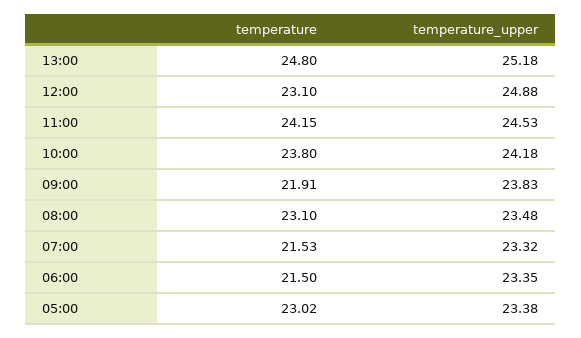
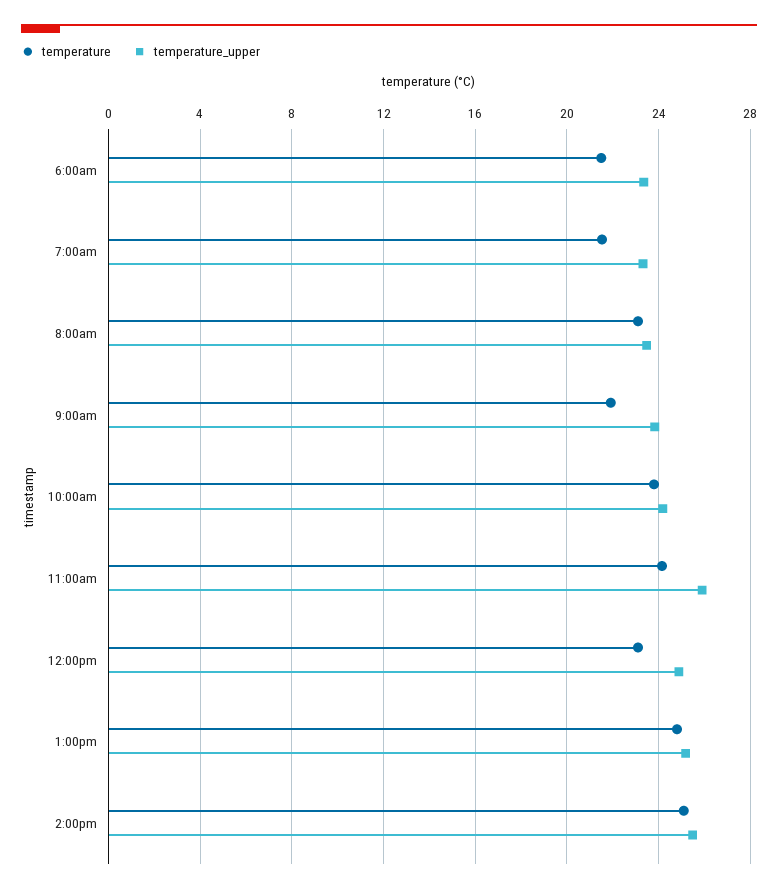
temperature_upper, 11:00: 24.53 -> 26
temperature, 05:00: 23.02 -> none
temperature_upper, 05:00: 23.38 -> none
temperature, 2:00pm: none -> 25
temperature_upper, 2:00pm: none -> 25.5

